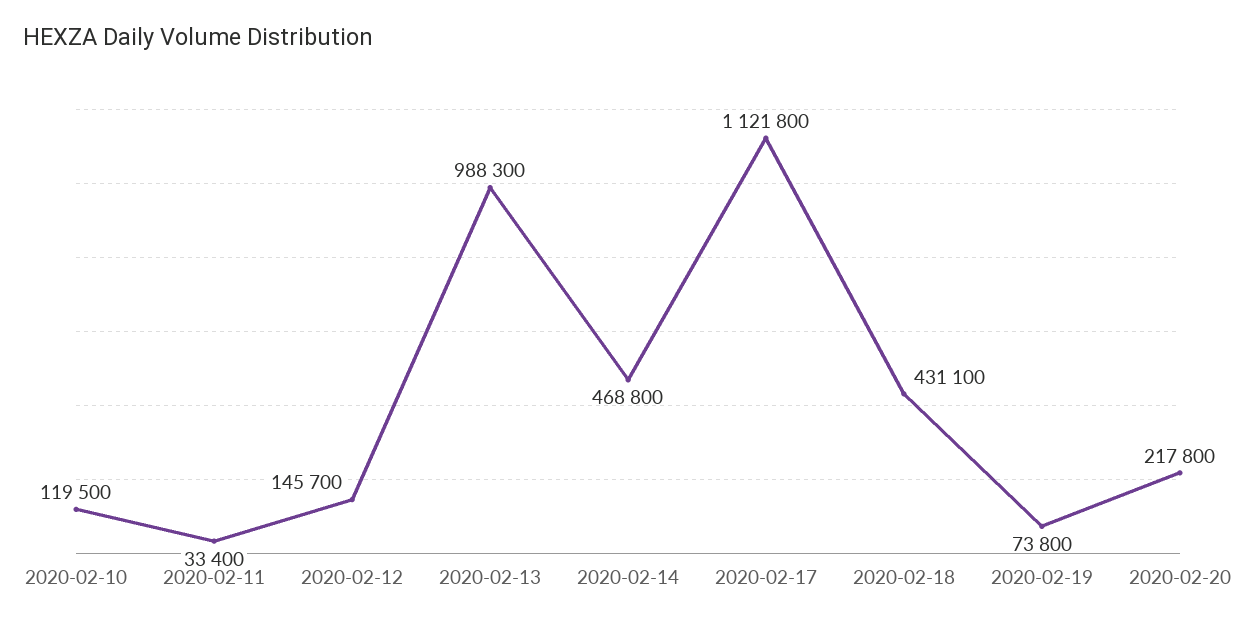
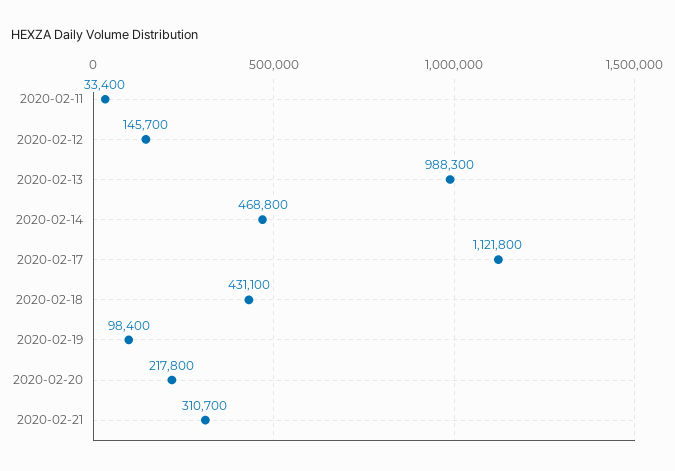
2020-02-10: 119500 -> none
2020-02-19: 73800 -> 98400
2020-02-21: none -> 310700

